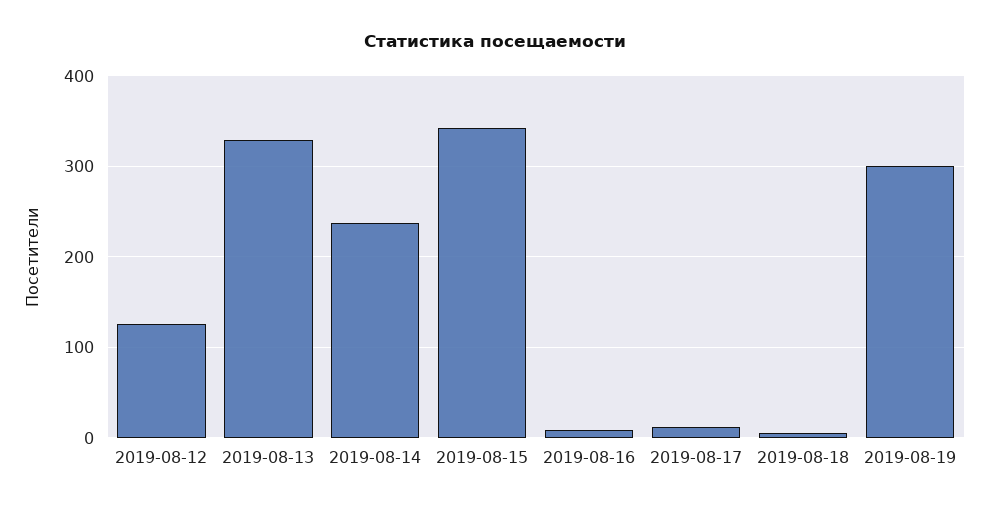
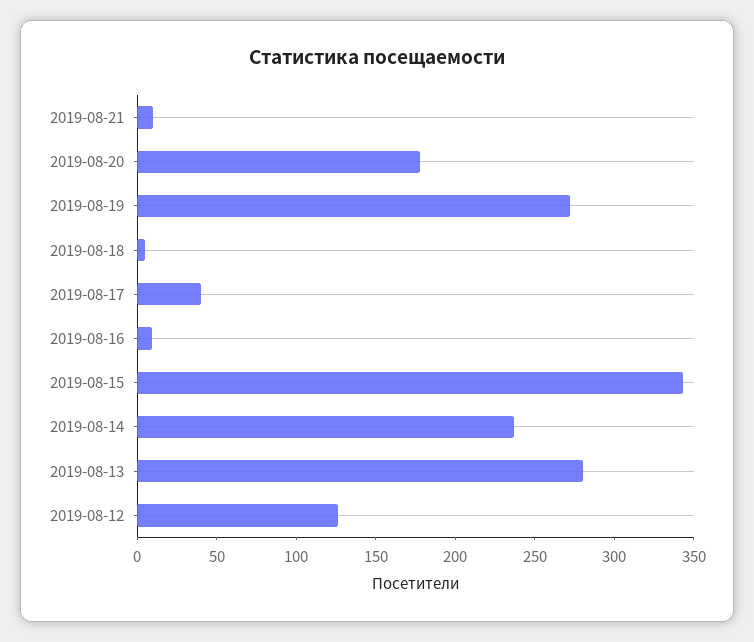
2019-08-13: 330 -> 280
2019-08-17: 10 -> 40
2019-08-19: 300 -> 270
2019-08-21: none -> 10
2019-08-20: none -> 180

